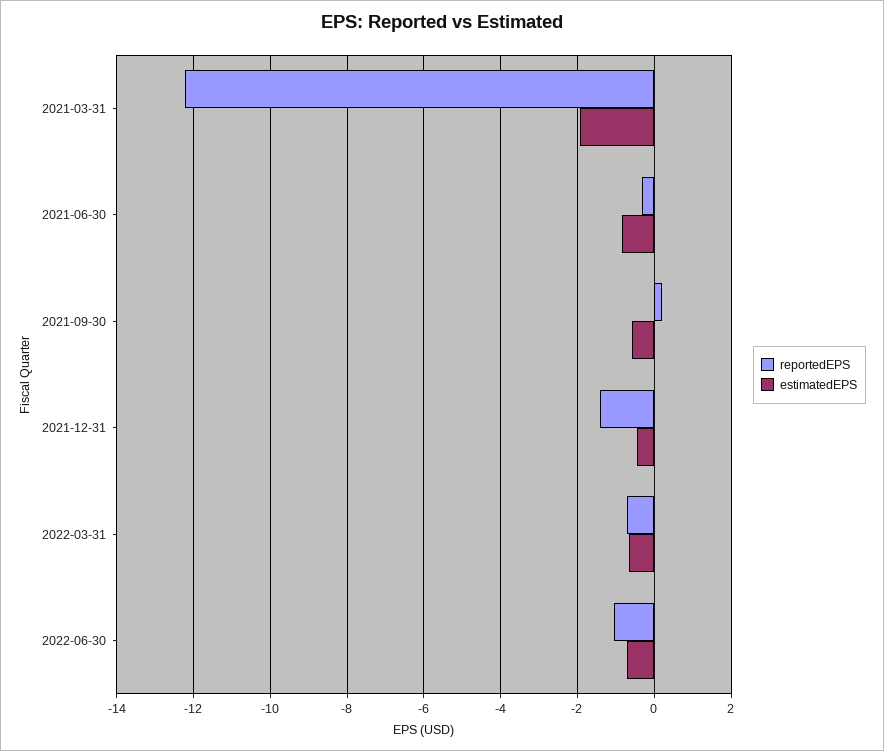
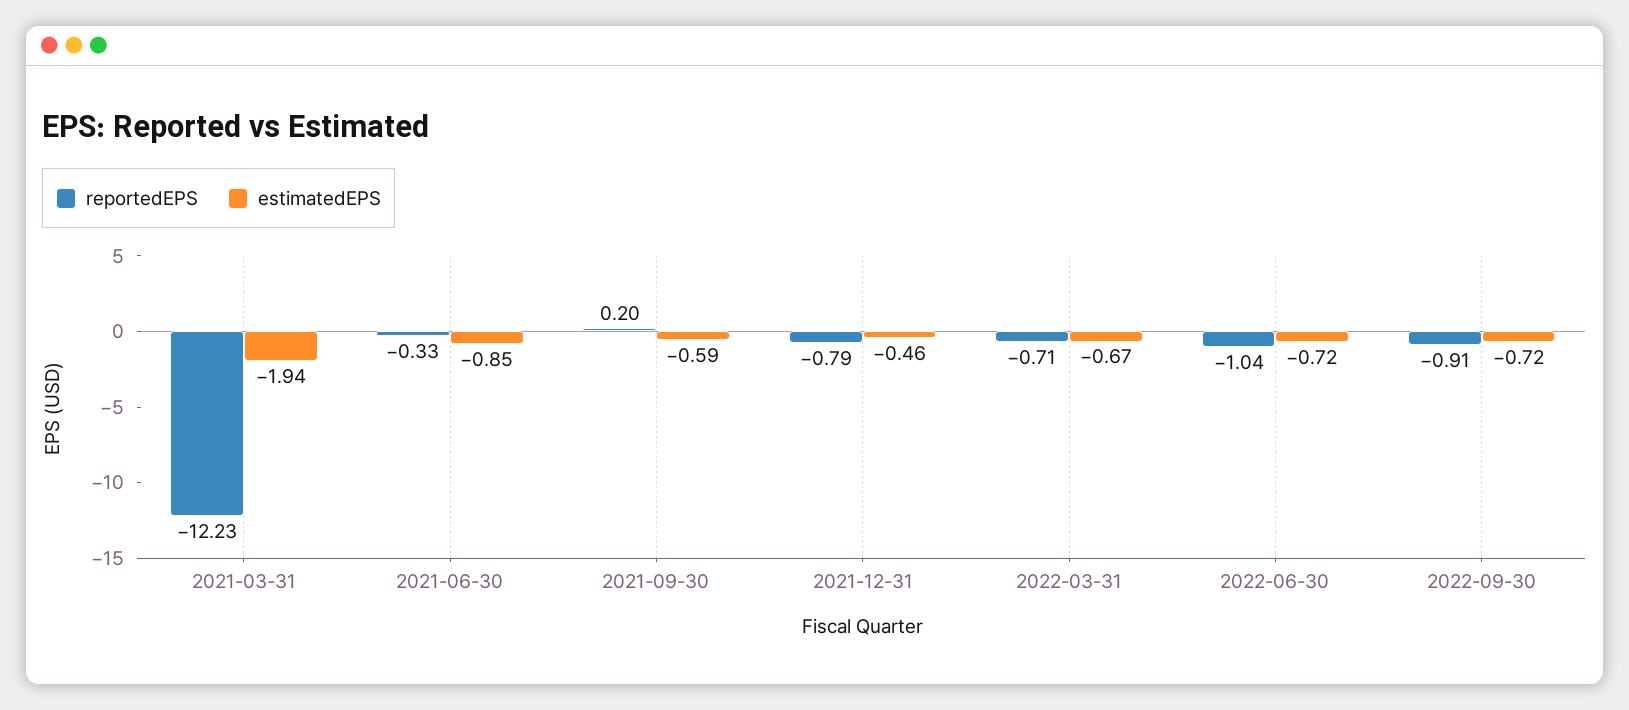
reportedEPS, 2021-12-31: -1.4 -> -0.79
reportedEPS, 2022-09-30: none -> -0.91
estimatedEPS, 2022-09-30: none -> -0.72

